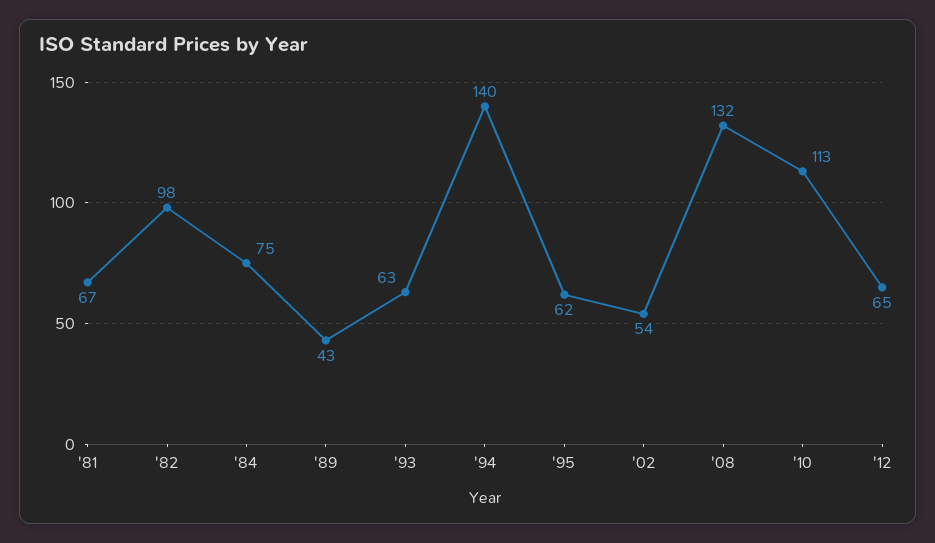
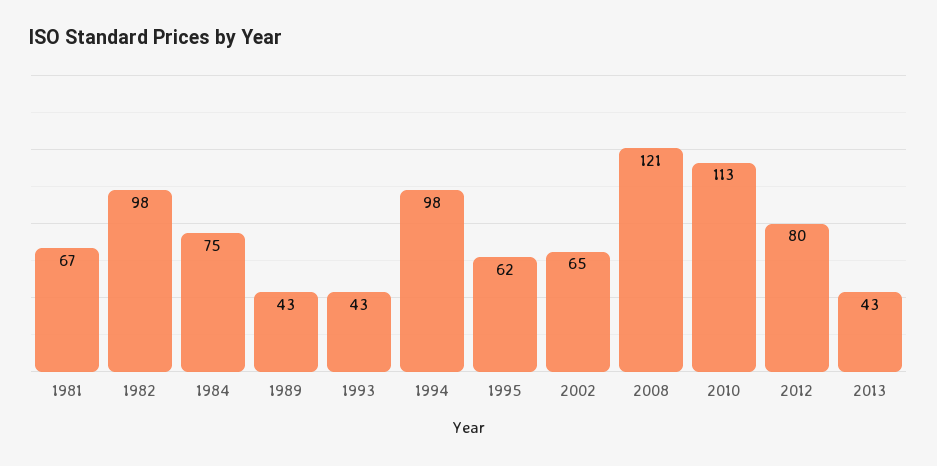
'93: 63 -> 43
'94: 140 -> 98
'02: 54 -> 65
'08: 132 -> 121
'12: 65 -> 80
2013: none -> 43

